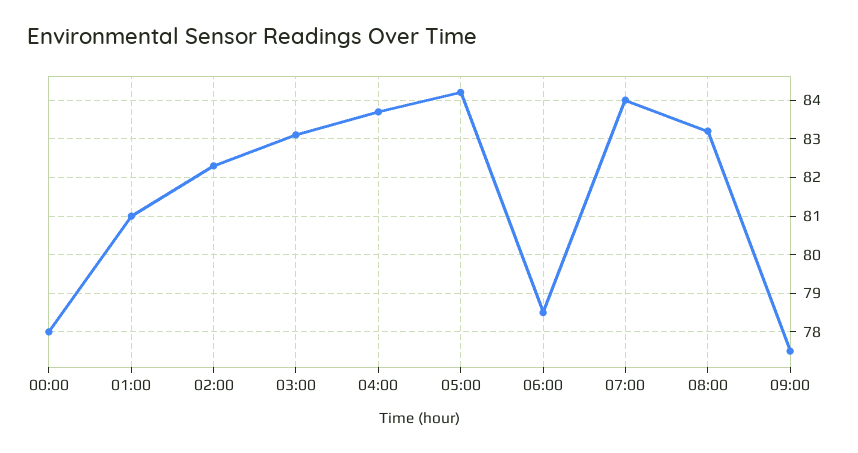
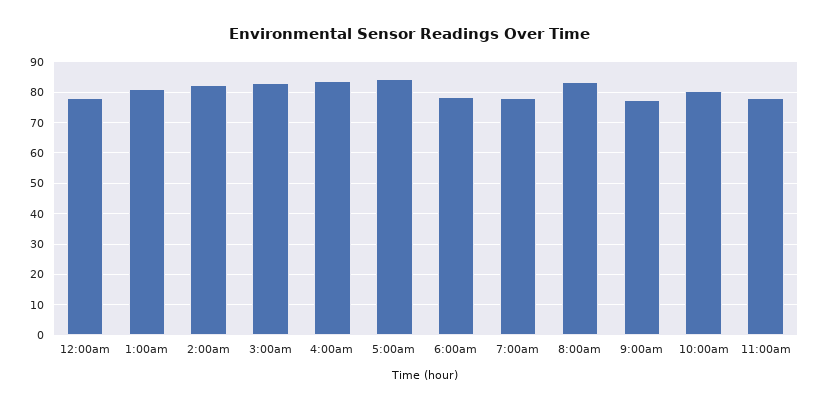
07:00: 84 -> 78
10:00am: none -> 80
11:00am: none -> 78

